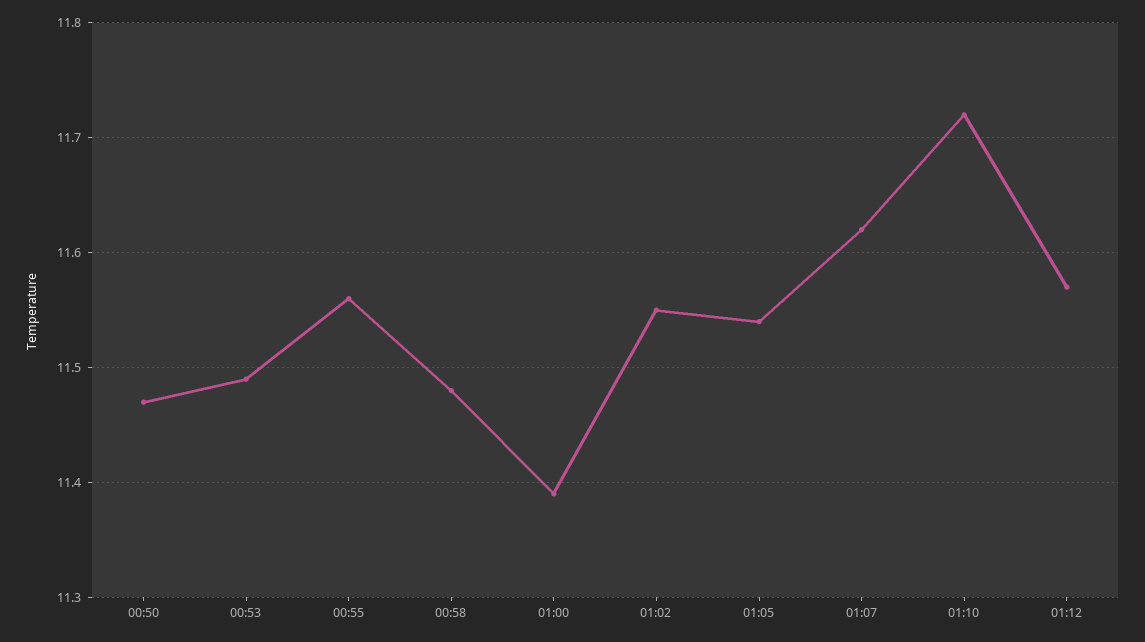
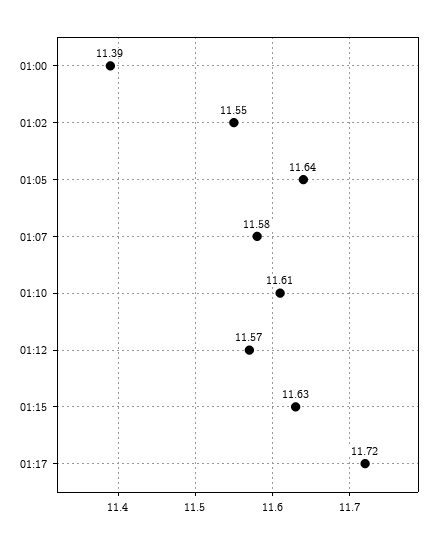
00:50: 11.47 -> none
00:53: 11.49 -> none
00:55: 11.56 -> none
00:58: 11.48 -> none
01:05: 11.54 -> 11.64
01:07: 11.62 -> 11.58
01:10: 11.72 -> 11.61
01:15: none -> 11.63
01:17: none -> 11.72

